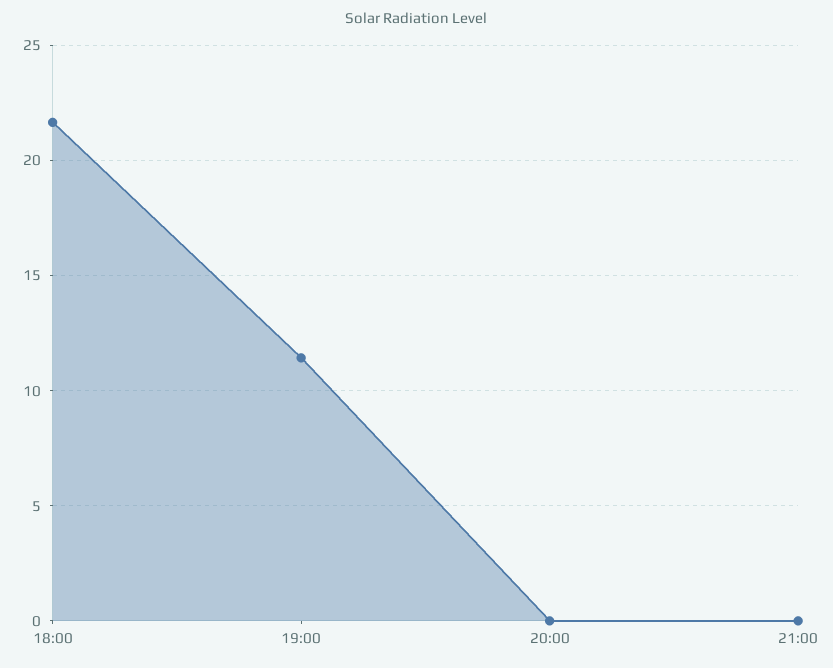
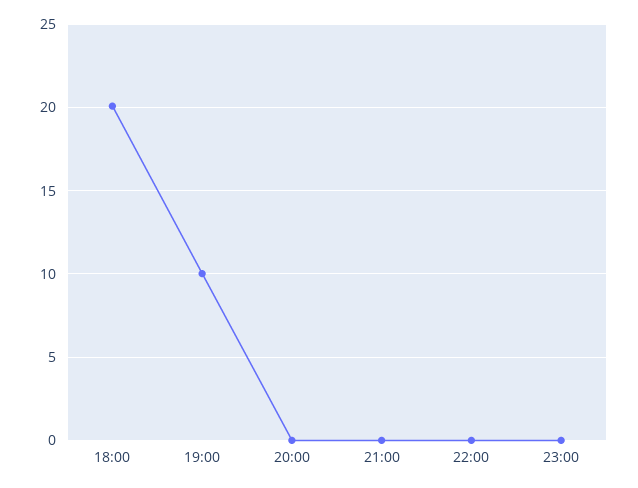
18:00: 21.5 -> 20
19:00: 11.5 -> 10
22:00: none -> 0
23:00: none -> 0

